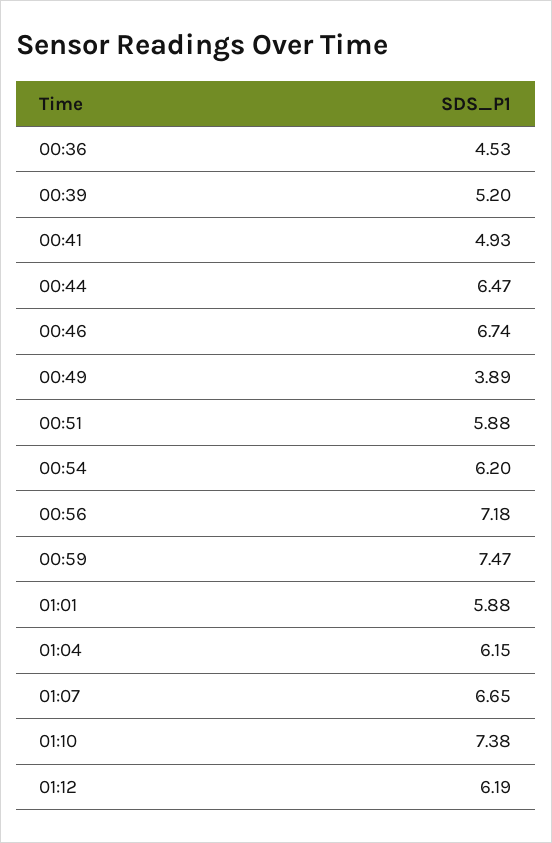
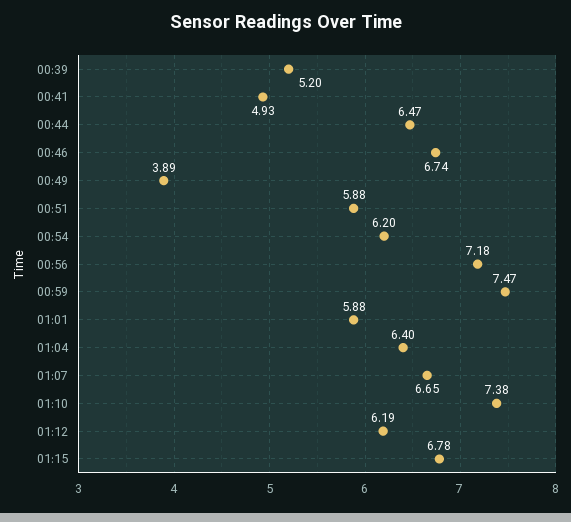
00:36: 4.53 -> none
01:04: 6.15 -> 6.4
01:15: none -> 6.78

